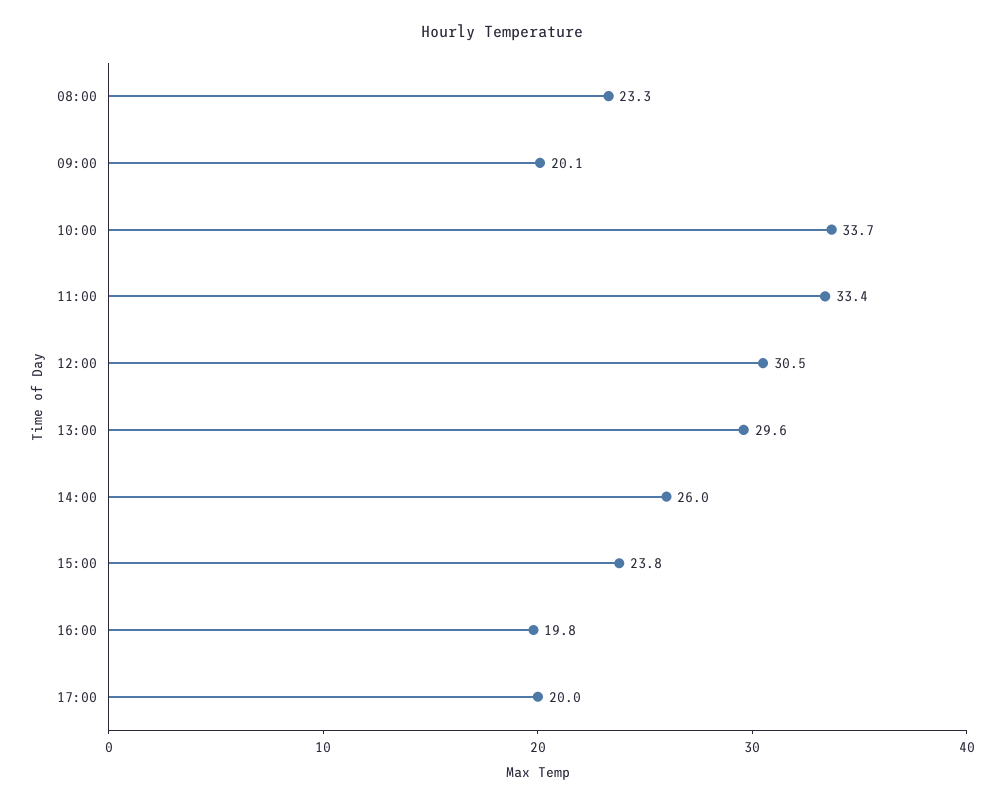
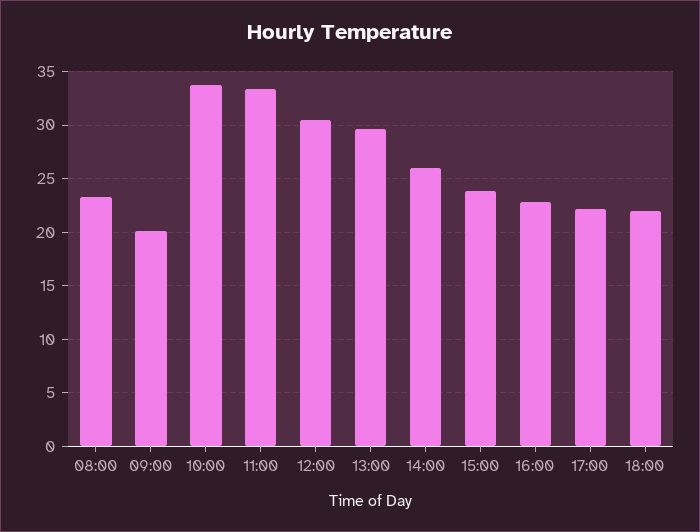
16:00: 19.8 -> 23
17:00: 20 -> 22
18:00: none -> 22

